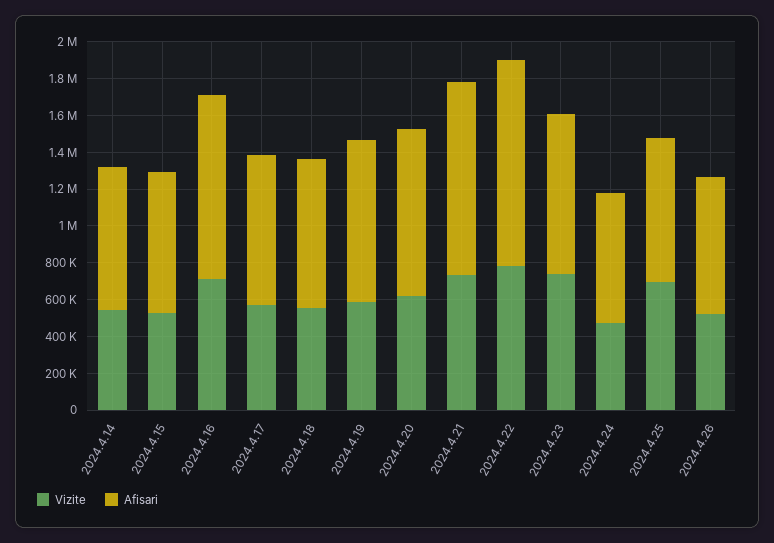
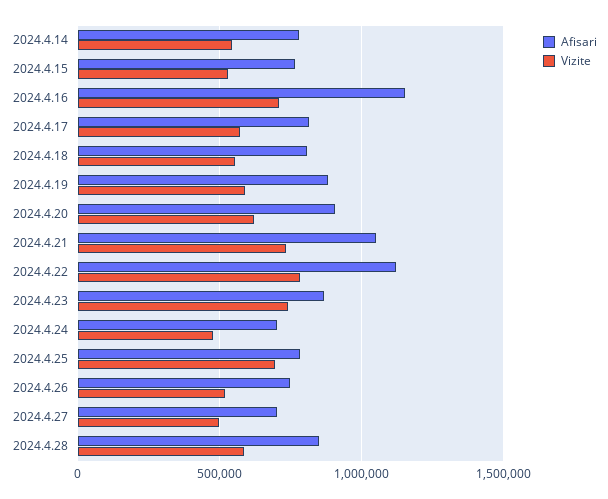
Afisari, 2024.4.16: 1000000 -> 1150000
Afisari, 2024.4.27: none -> 700000
Vizite, 2024.4.27: none -> 500000
Afisari, 2024.4.28: none -> 850000
Vizite, 2024.4.28: none -> 600000

